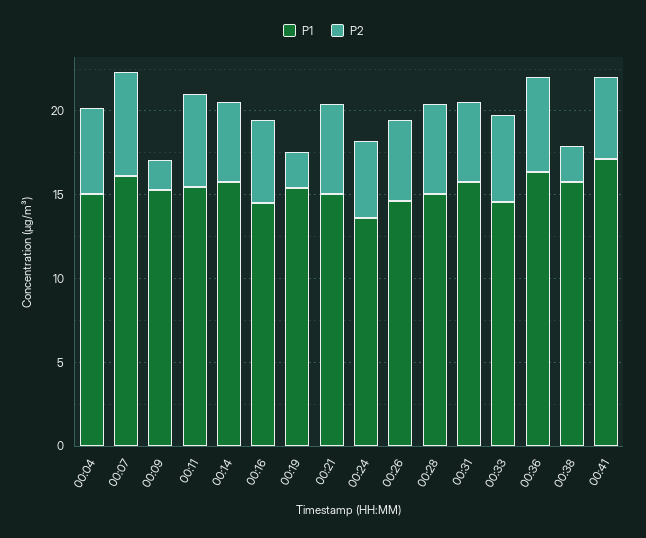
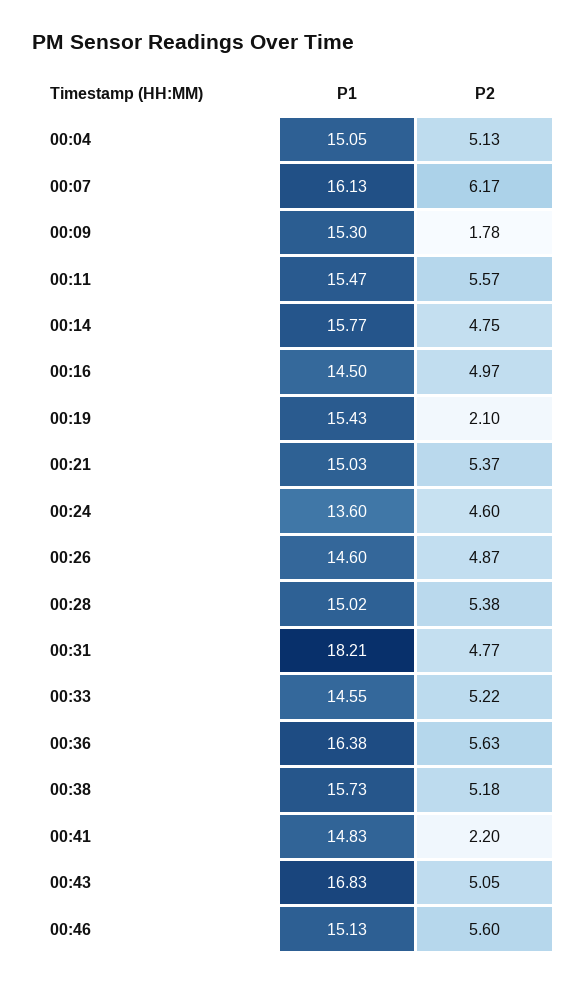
P1, 00:31: 16 -> 18.21
P2, 00:38: 2 -> 5.18
P1, 00:41: 17 -> 14.83
P2, 00:41: 5 -> 2.2
P1, 00:43: none -> 16.83
P2, 00:43: none -> 5.05
P1, 00:46: none -> 15.13
P2, 00:46: none -> 5.6

